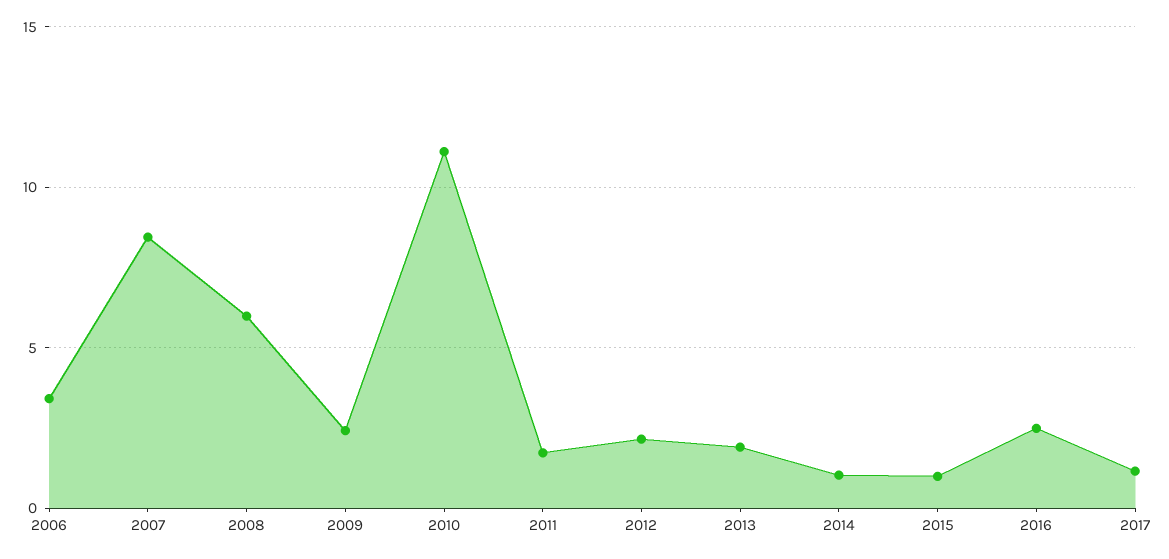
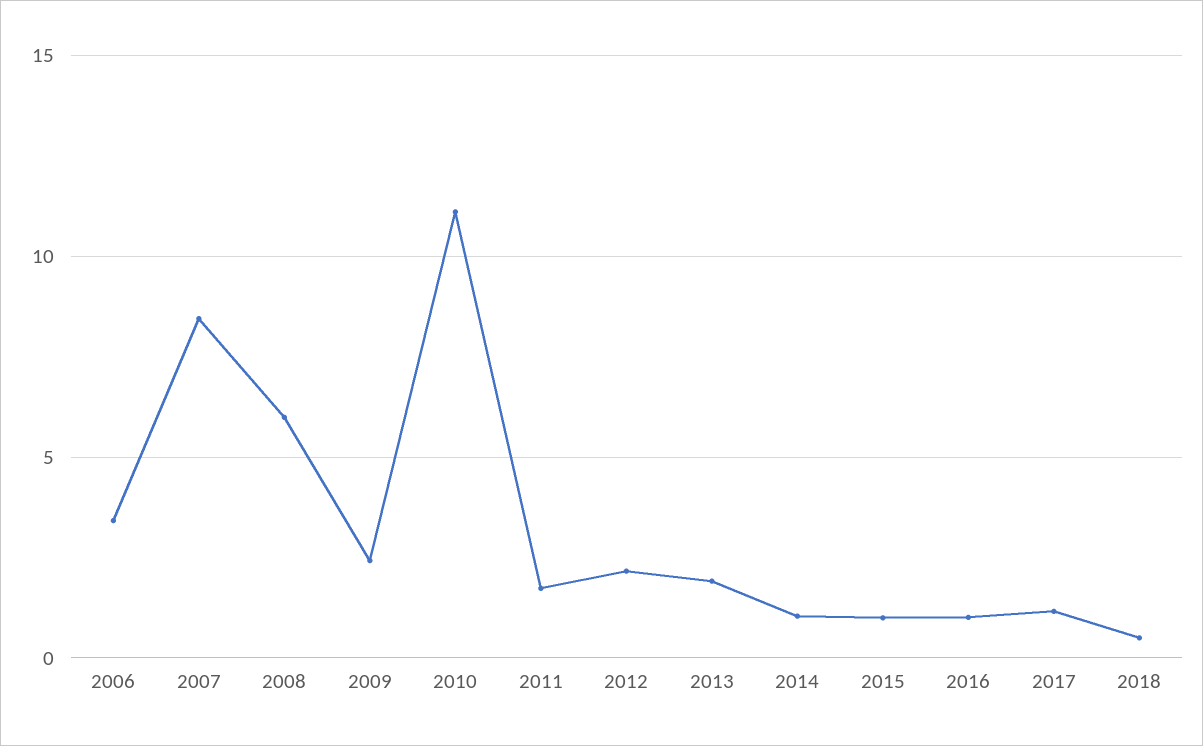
2016: 2.5 -> 1
2018: none -> 0.5

